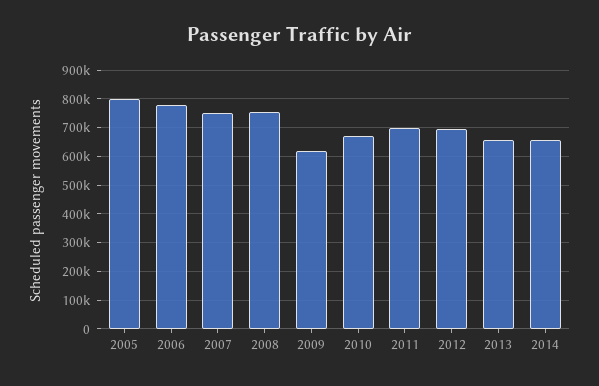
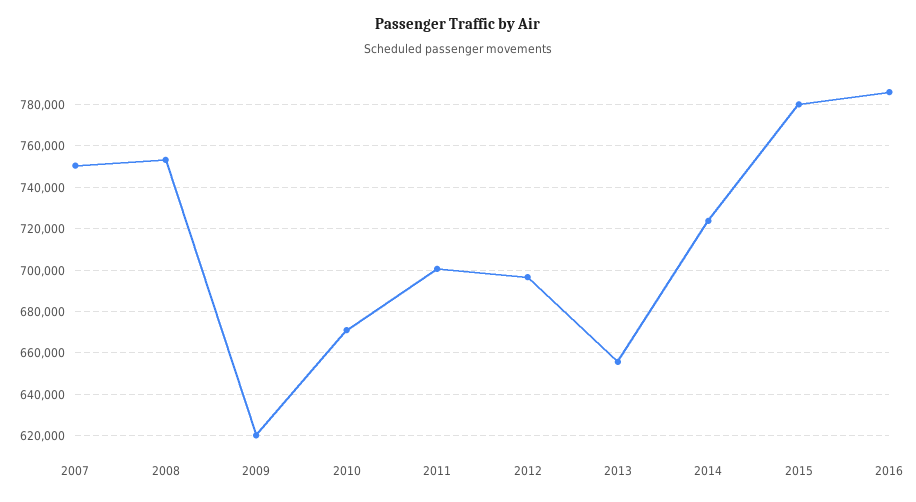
2005: 800000 -> none
2006: 775000 -> none
2014: 650000 -> 725000
2015: none -> 780000
2016: none -> 785000

